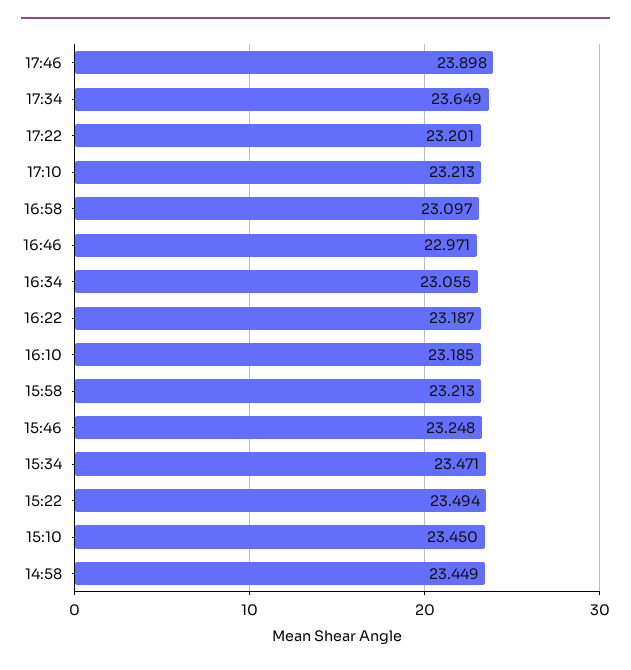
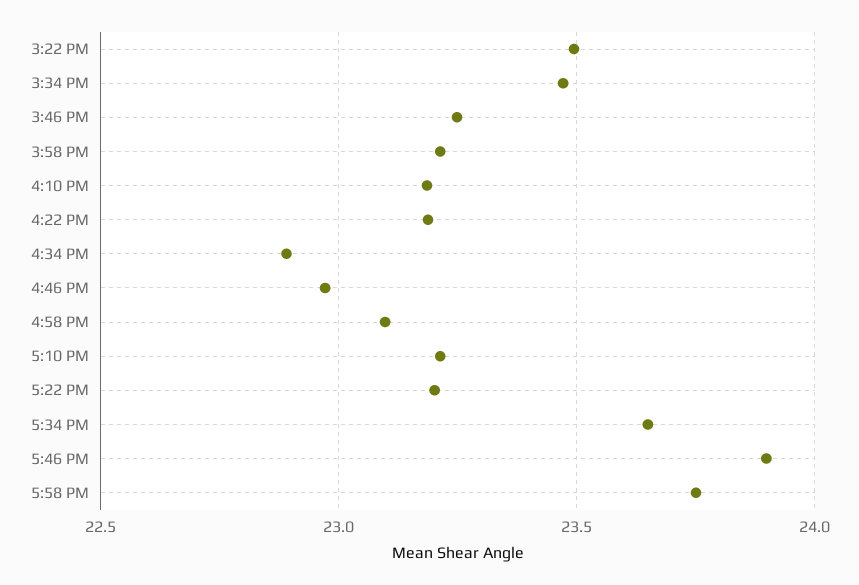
16:34: 23.055 -> 22.9
15:10: 23.45 -> none
14:58: 23.449 -> none
5:58 PM: none -> 23.75

